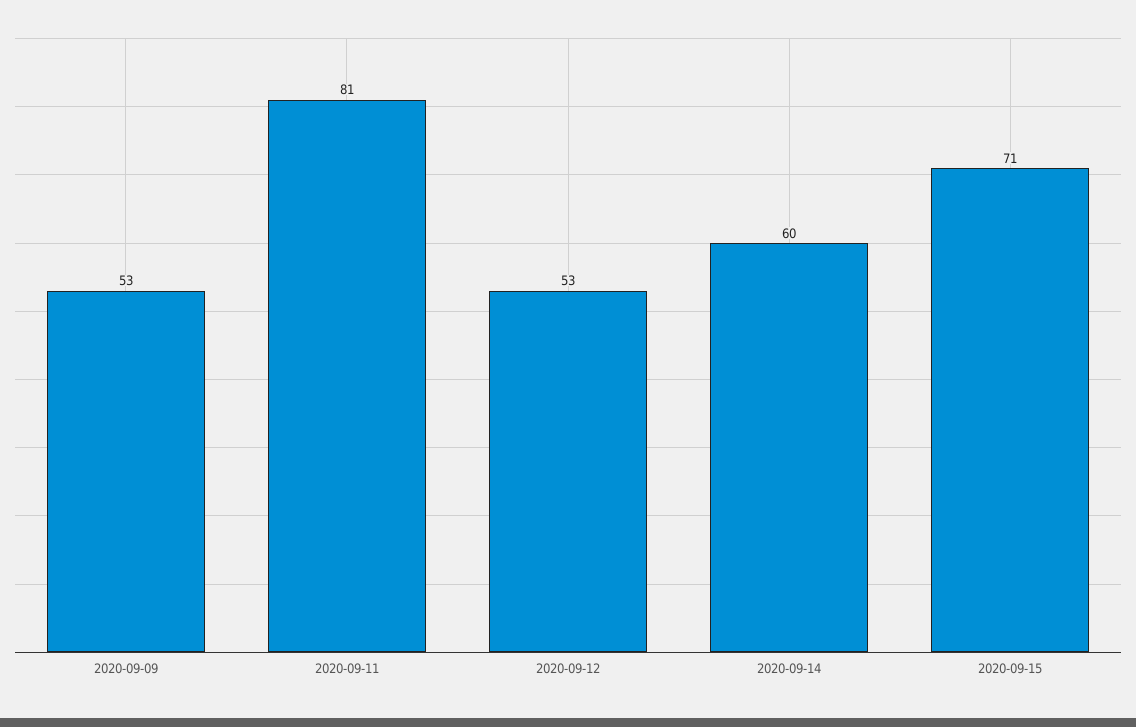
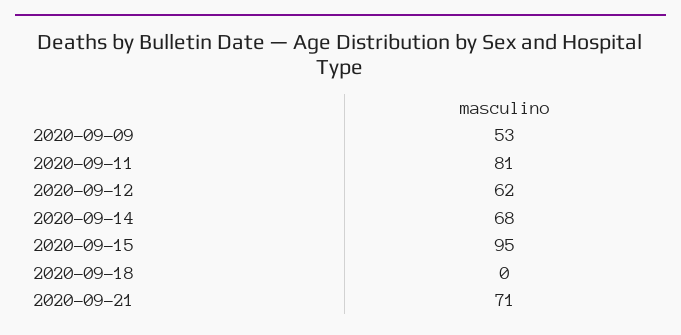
2020-09-12: 53 -> 62
2020-09-14: 60 -> 68
2020-09-15: 71 -> 95
2020-09-18: none -> 0
2020-09-21: none -> 71

